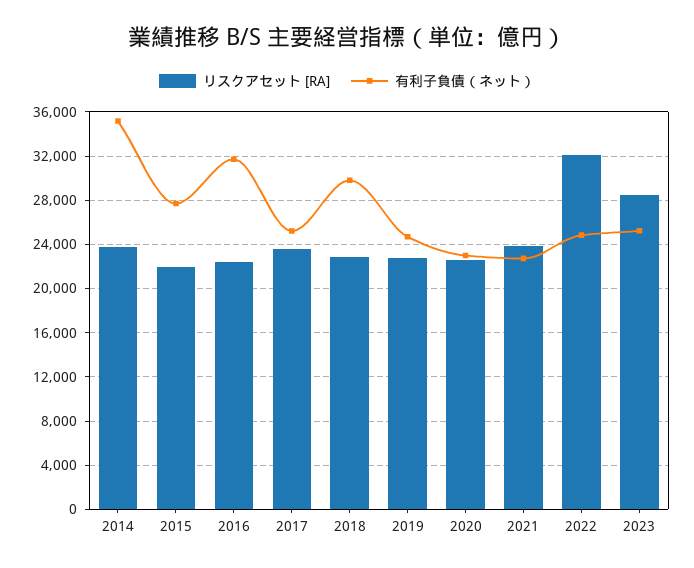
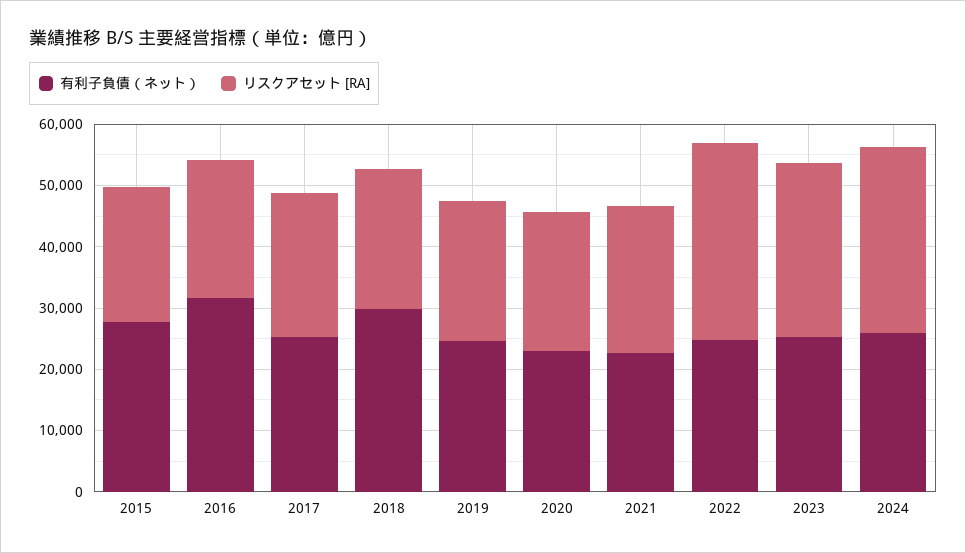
リスクアセット [RA], 2014: 24000 -> none
有利子負債（ネット）, 2014: 35000 -> none
有利子負債（ネット）, 2024: none -> 26000
リスクアセット [RA], 2024: none -> 30000

